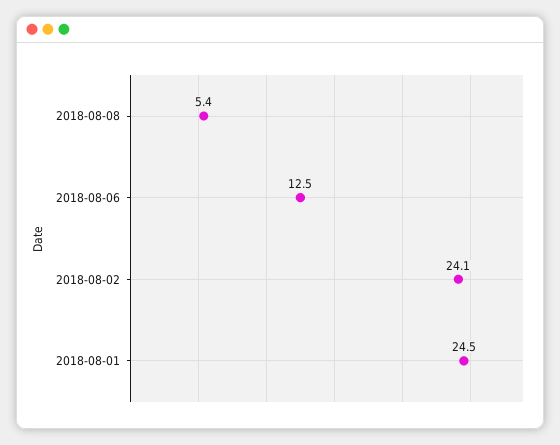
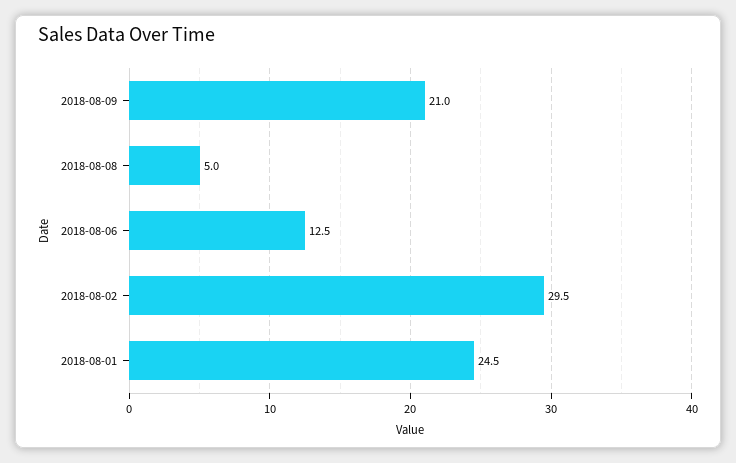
2018-08-08: 5.4 -> 5
2018-08-02: 24.1 -> 29.5
2018-08-09: none -> 21

